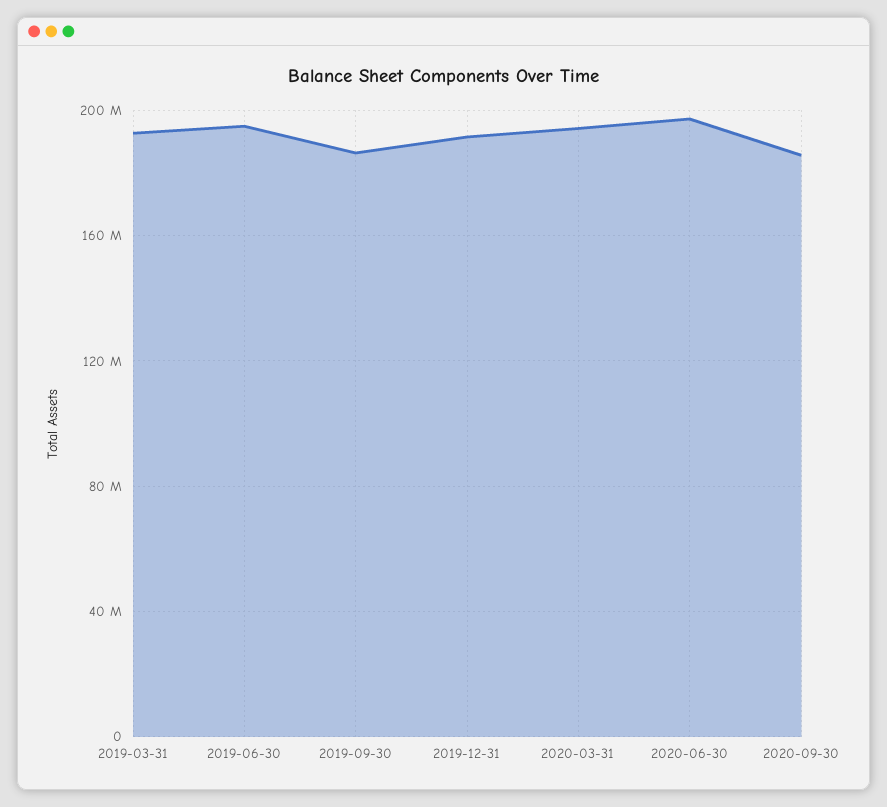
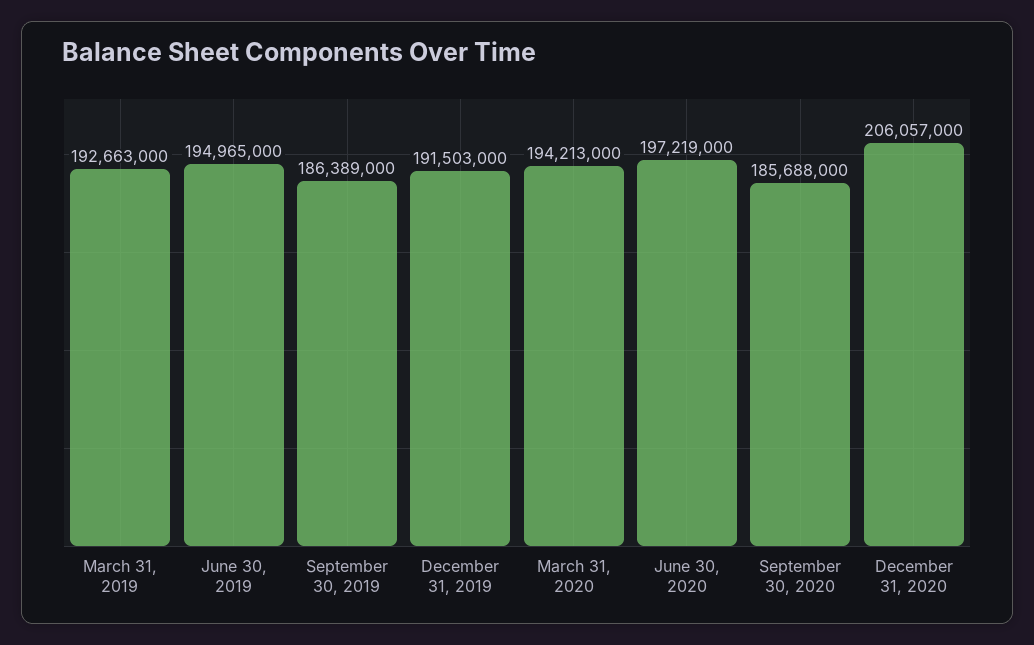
December 31, 2020: none -> 206057000

